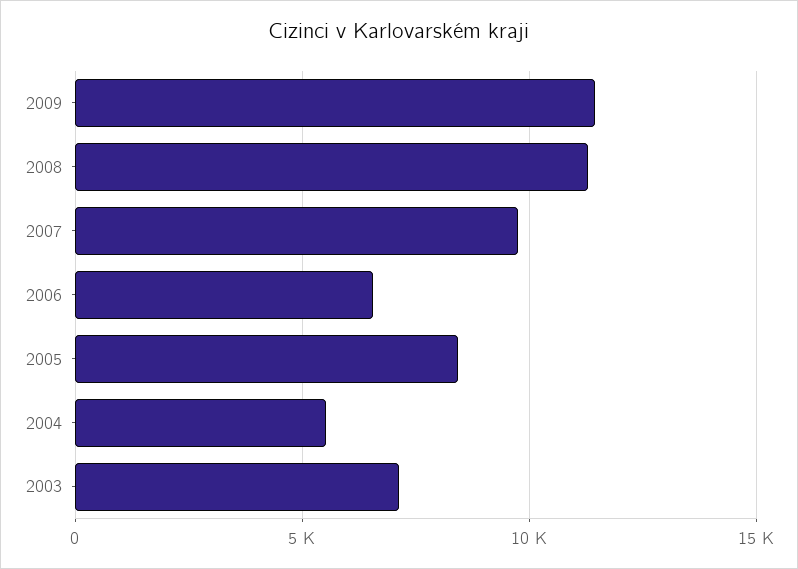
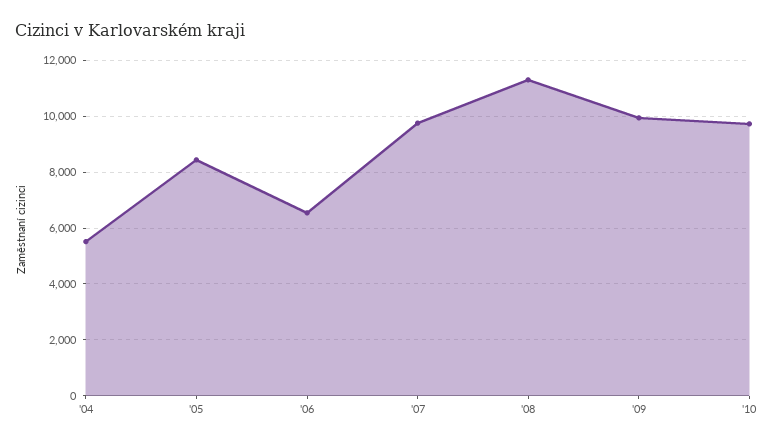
2009: 11500 -> 10000
2003: 7000 -> none
'10: none -> 9750

